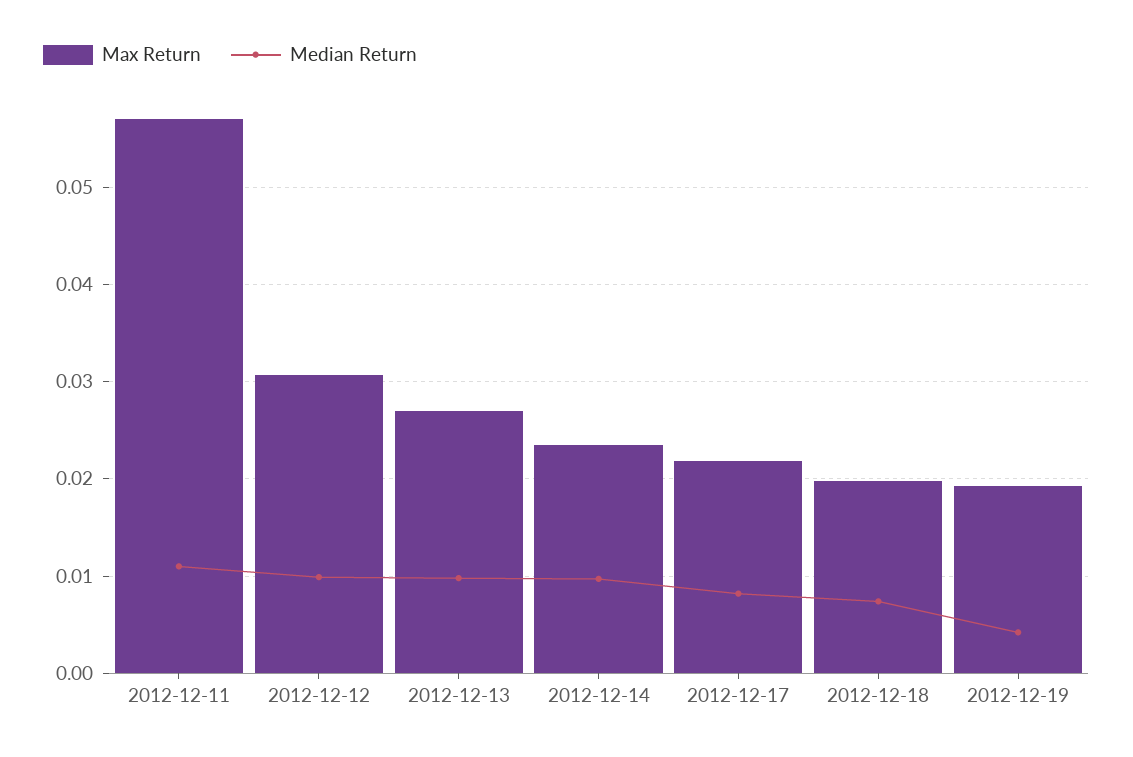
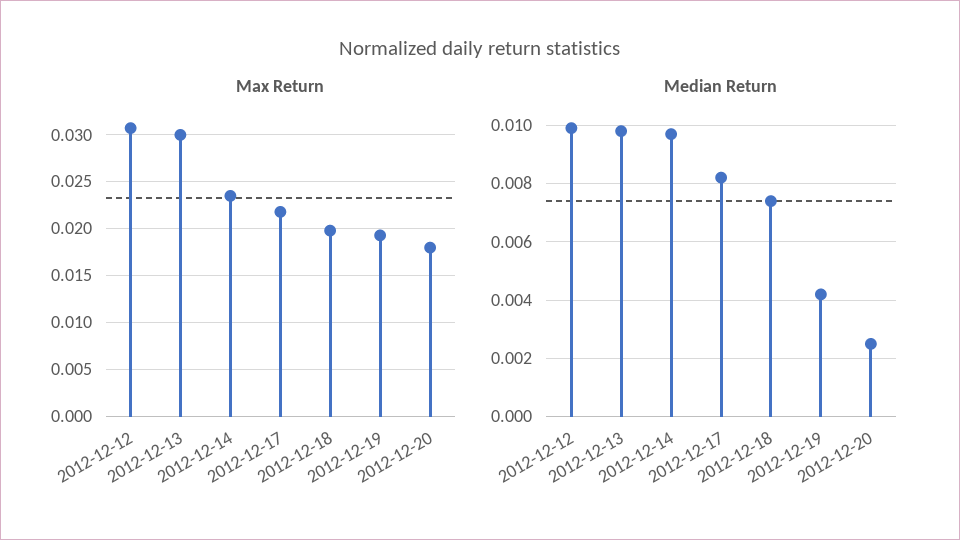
Max Return, 2012-12-11: 0.057 -> none
Median Return, 2012-12-11: 0.011 -> none
Max Return, 2012-12-13: 0.027 -> 0.03
Max Return, 2012-12-20: none -> 0.018
Median Return, 2012-12-20: none -> 0.0025

